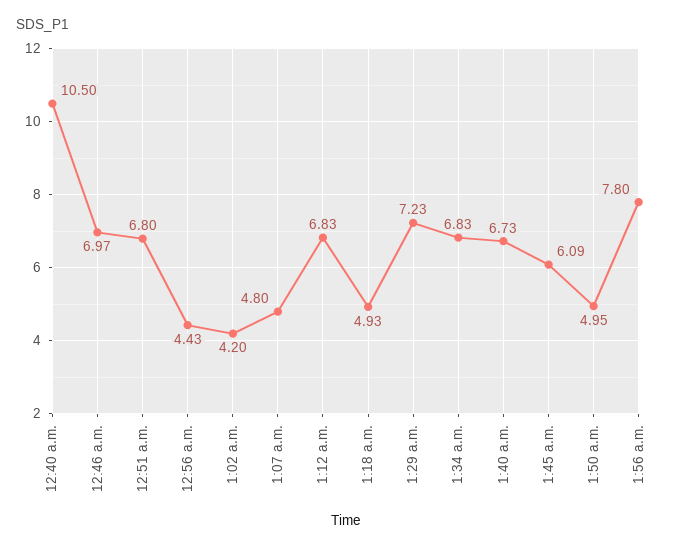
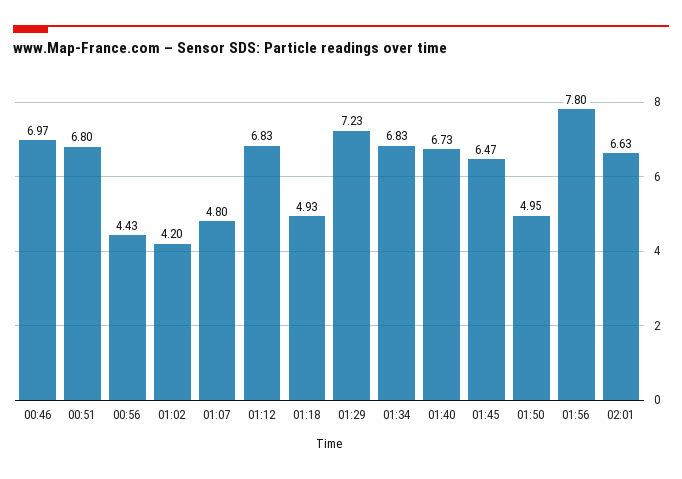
12:40 a.m.: 10.5 -> none
1:45 a.m.: 6.09 -> 6.47
02:01: none -> 6.63

